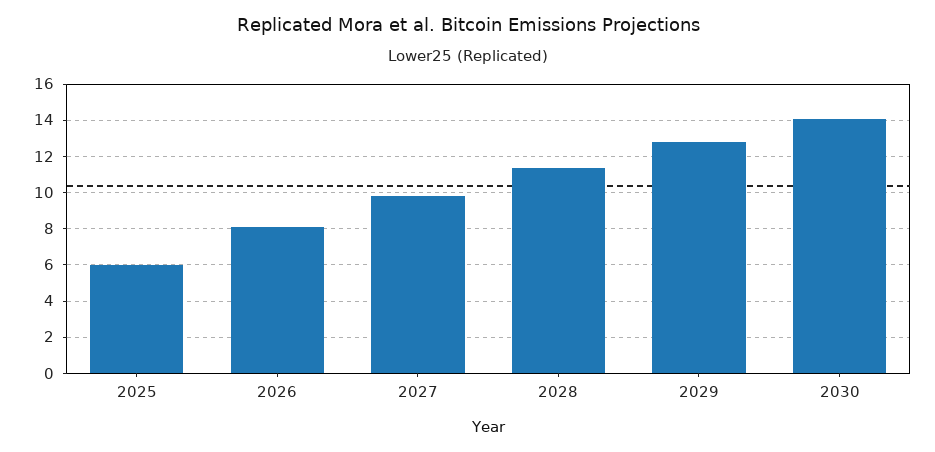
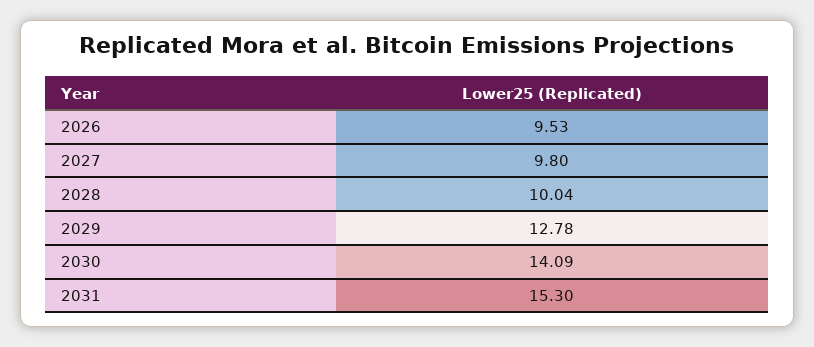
2025: 6 -> none
2026: 8 -> 9.53
2028: 11.5 -> 10.04
2031: none -> 15.3

